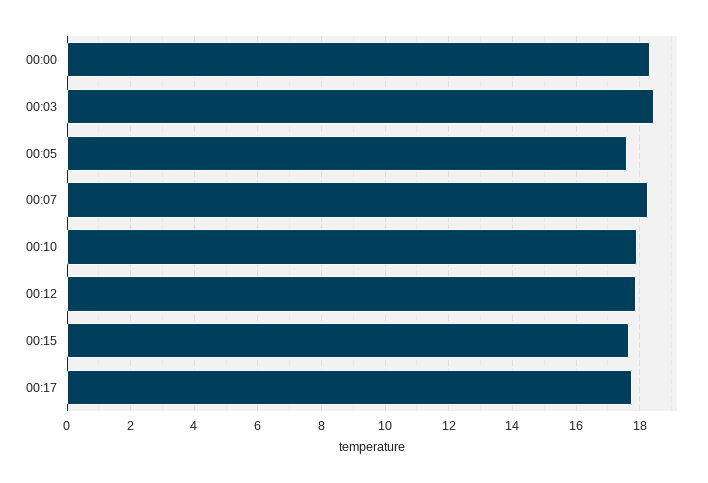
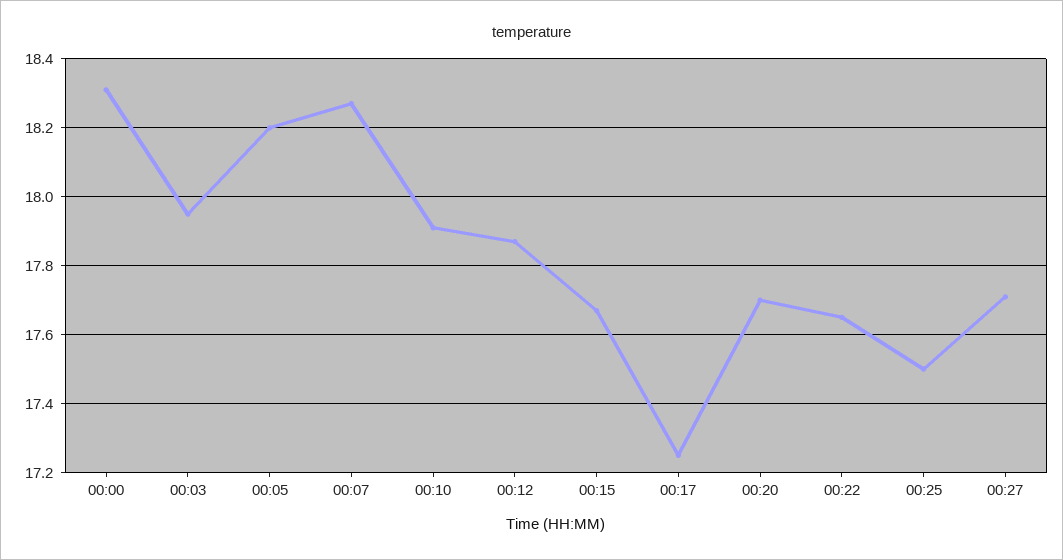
00:03: 18.4 -> 17.95
00:05: 17.6 -> 18.2
00:17: 17.8 -> 17.25
00:20: none -> 17.7
00:22: none -> 17.65
00:25: none -> 17.5
00:27: none -> 17.7

